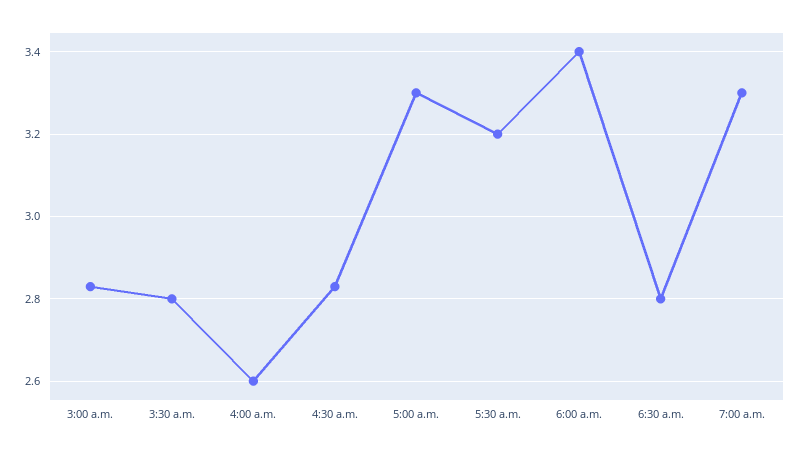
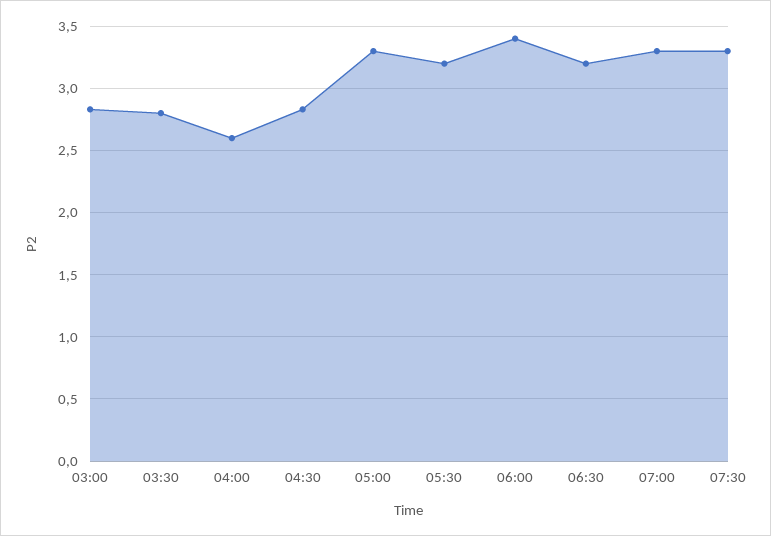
6:30 a.m.: 2.8 -> 3.2
07:30: none -> 3.3

